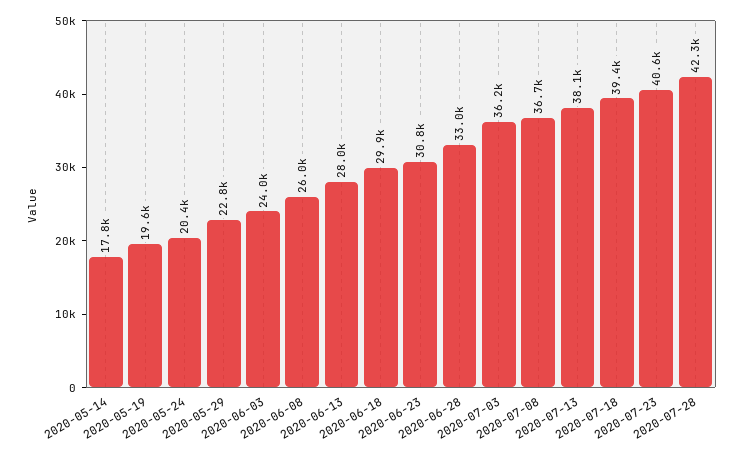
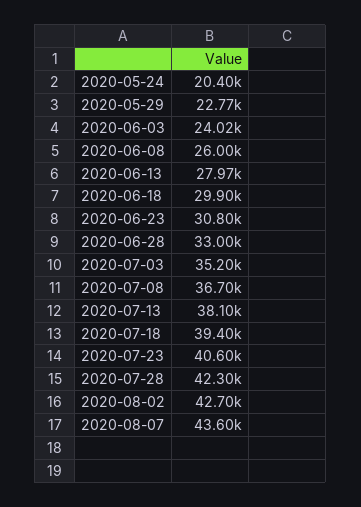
2020-05-14: 17800 -> none
2020-05-19: 19600 -> none
2020-07-03: 36200 -> 35200
2020-08-02: none -> 42700
2020-08-07: none -> 43600

